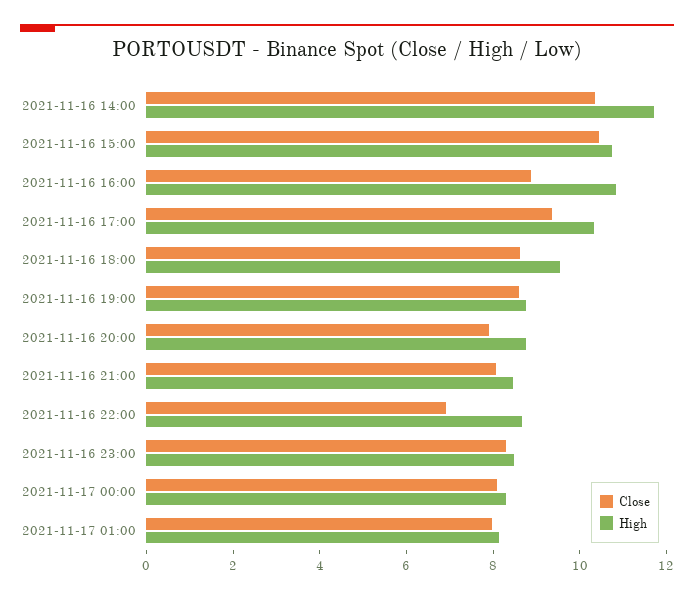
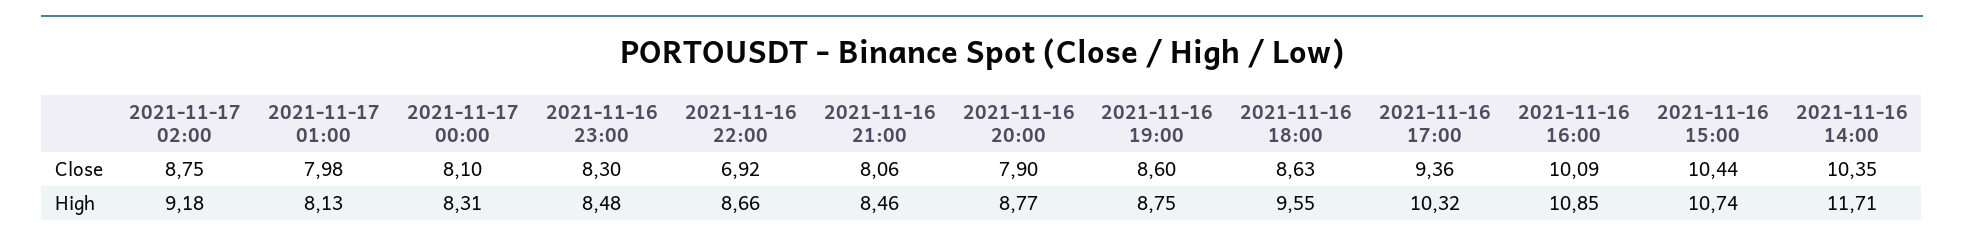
Close, 2021-11-16 16:00: 9 -> 10.09
Close, 2021-11-17 02:00: none -> 8.75
High, 2021-11-17 02:00: none -> 9.18

